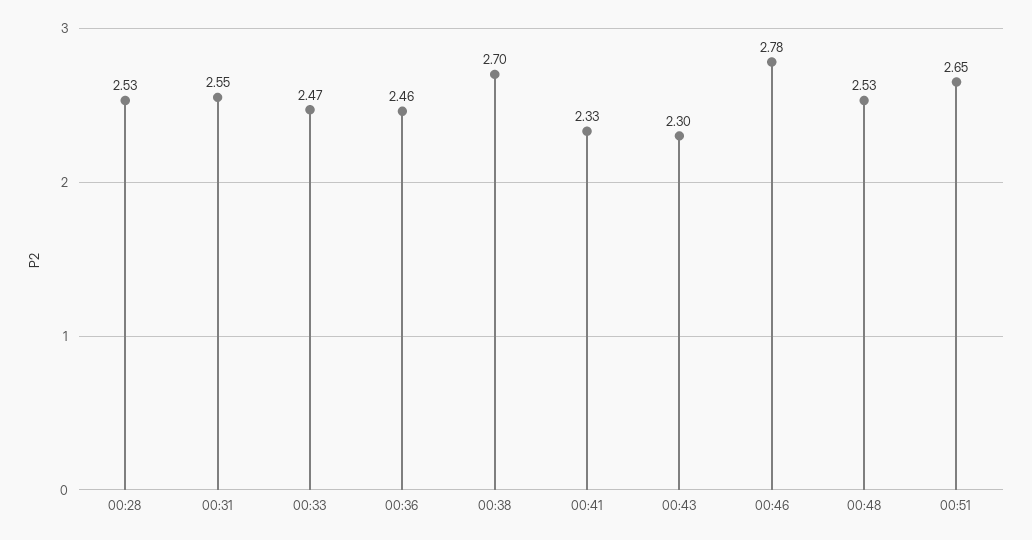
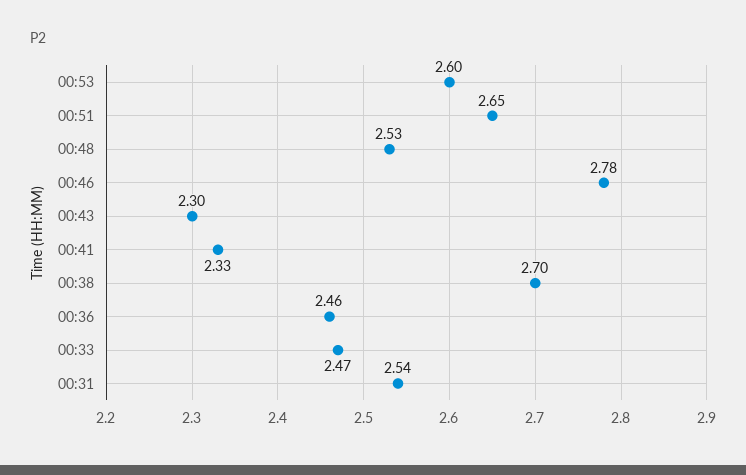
00:28: 2.53 -> none
00:31: 2.55 -> 2.54
00:53: none -> 2.6

